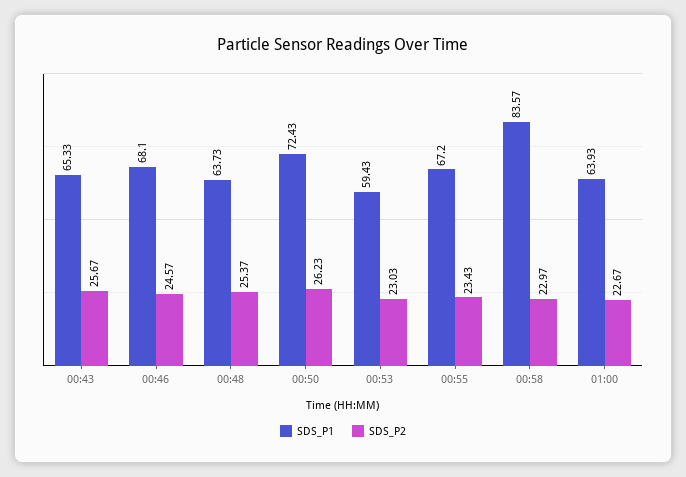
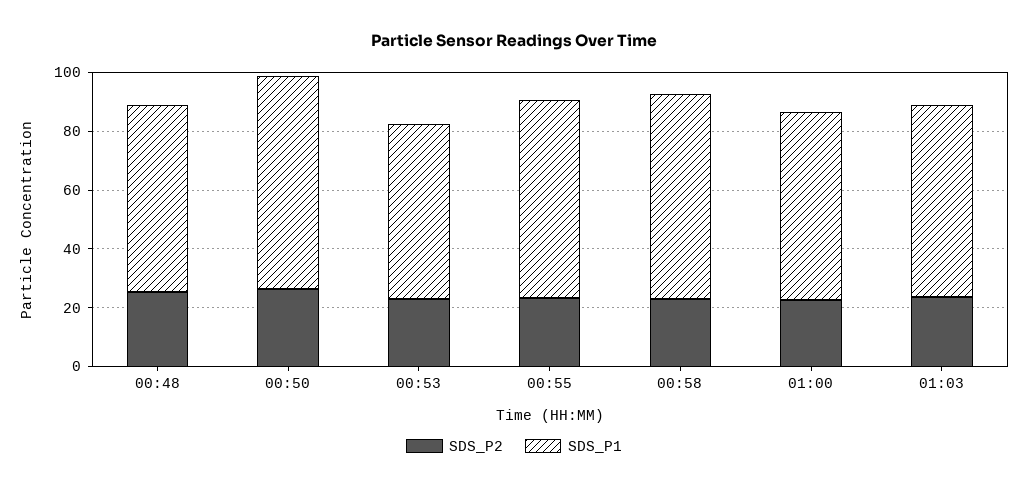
SDS_P1, 00:43: 65.33 -> none
SDS_P2, 00:43: 25.67 -> none
SDS_P1, 00:46: 68.1 -> none
SDS_P2, 00:46: 24.57 -> none
SDS_P1, 00:58: 83.57 -> 70
SDS_P2, 01:03: none -> 25
SDS_P1, 01:03: none -> 65

